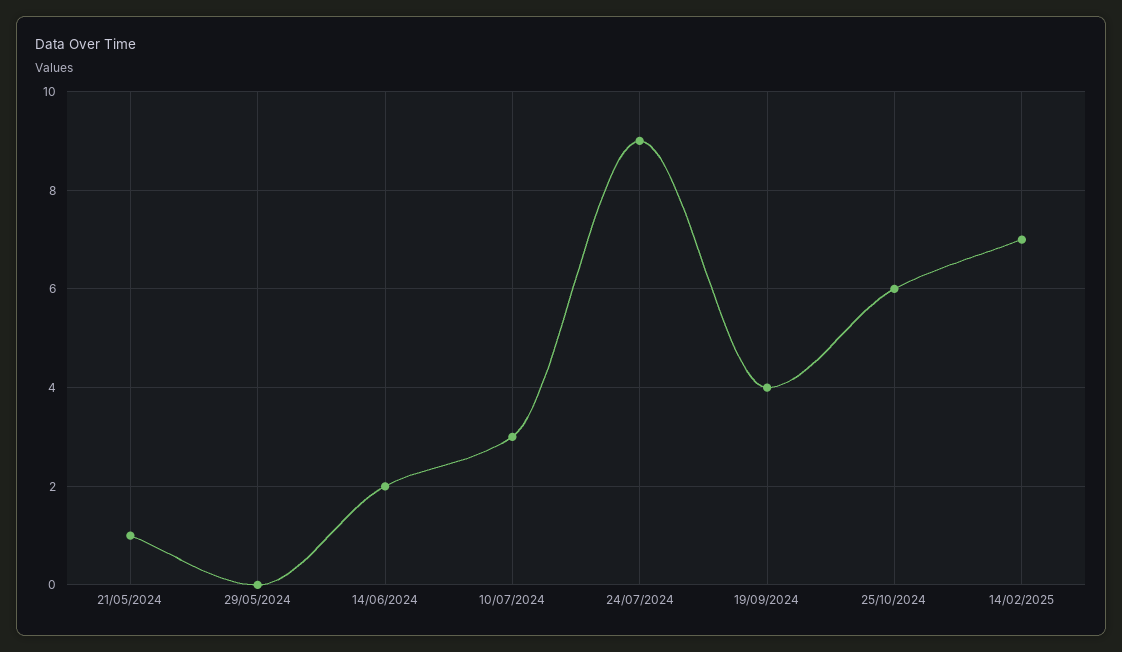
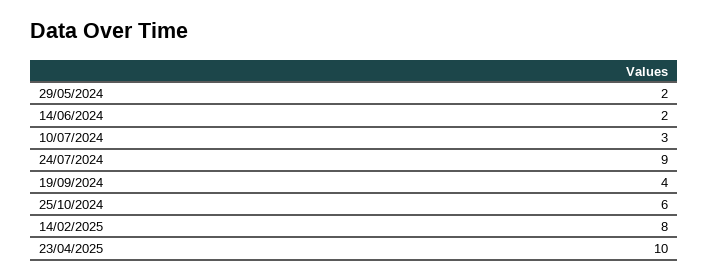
21/05/2024: 1 -> none
29/05/2024: 0 -> 2
14/02/2025: 7 -> 8
23/04/2025: none -> 10

